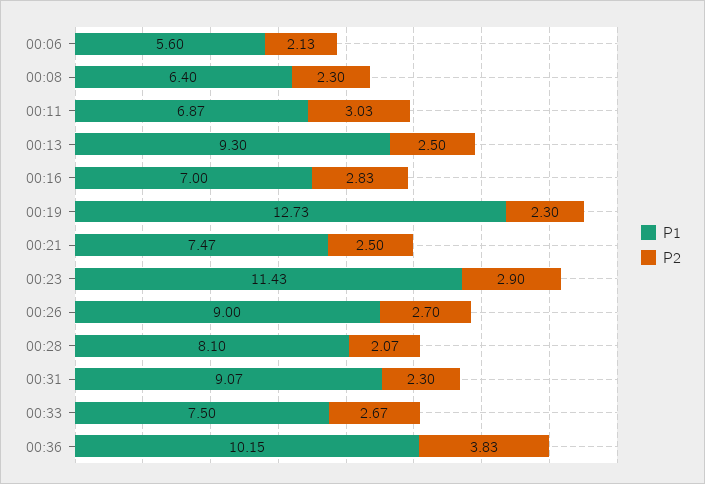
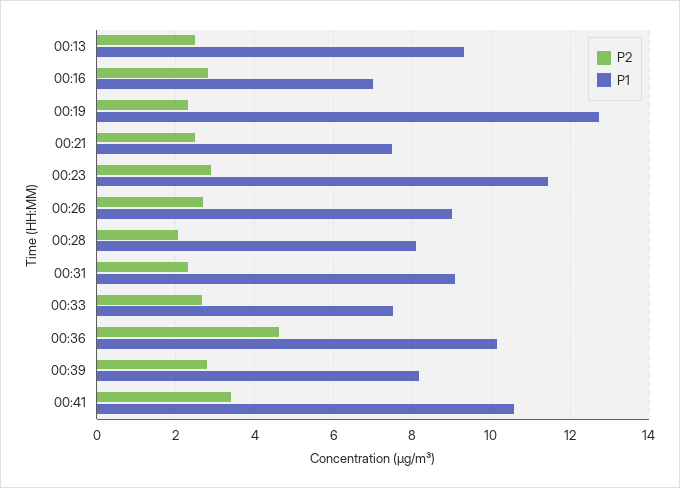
P1, 00:06: 5.6 -> none
P2, 00:06: 2.13 -> none
P1, 00:08: 6.4 -> none
P2, 00:08: 2.3 -> none
P1, 00:11: 6.87 -> none
P2, 00:11: 3.03 -> none
P2, 00:36: 3.83 -> 4.6
P2, 00:39: none -> 2.8
P1, 00:39: none -> 8.2
P2, 00:41: none -> 3.4
P1, 00:41: none -> 10.6

